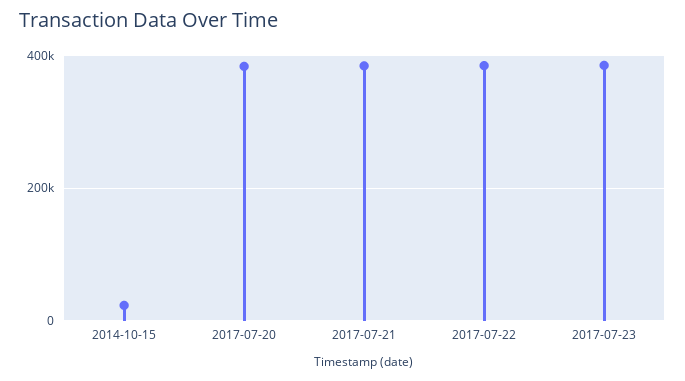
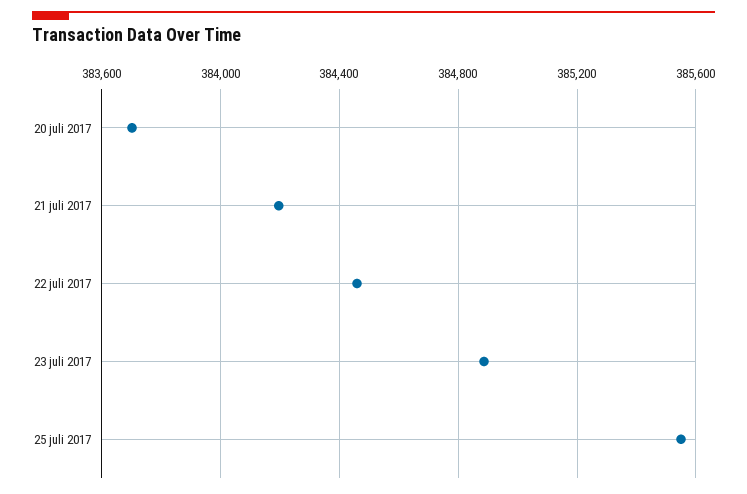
2014-10-15: 20000 -> none
25 juli 2017: none -> 385550

